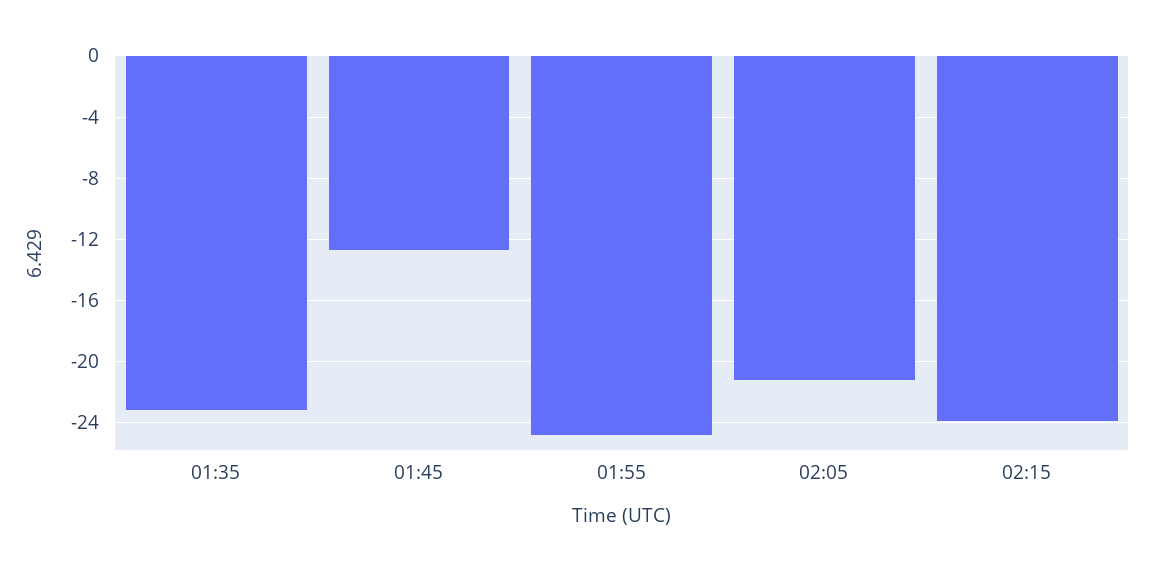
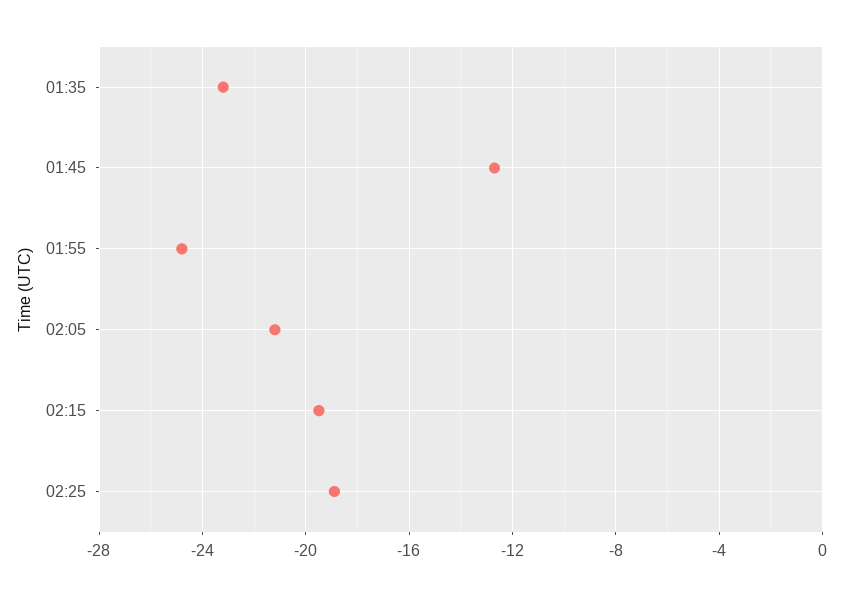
02:15: -24 -> -19.5
02:25: none -> -19

